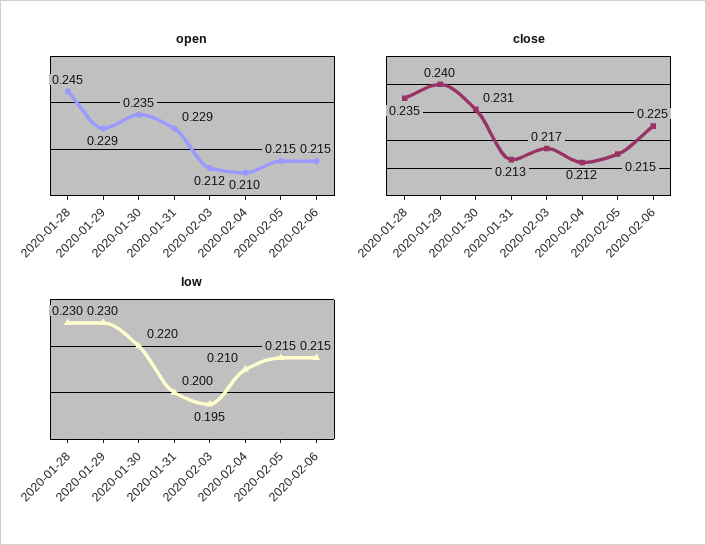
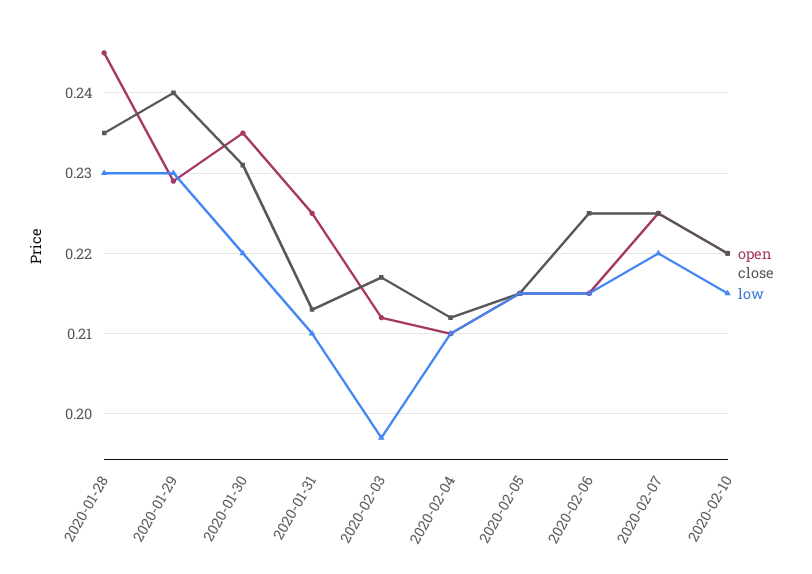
open, 2020-01-31: 0.229 -> 0.225
low, 2020-01-31: 0.2 -> 0.21
low, 2020-02-03: 0.195 -> 0.197
open, 2020-02-07: none -> 0.225
close, 2020-02-07: none -> 0.225
low, 2020-02-07: none -> 0.22
open, 2020-02-10: none -> 0.22
close, 2020-02-10: none -> 0.22
low, 2020-02-10: none -> 0.215

